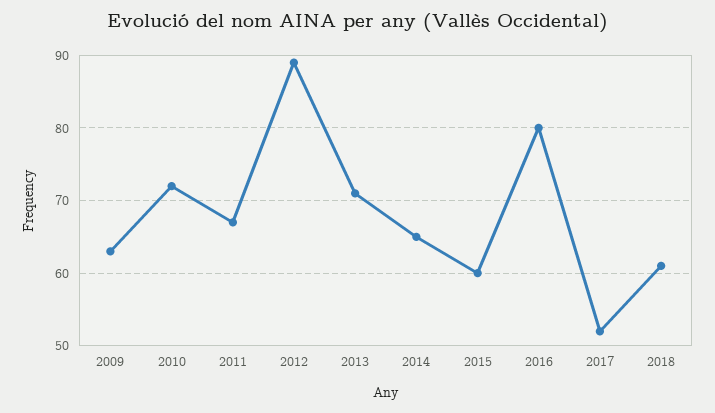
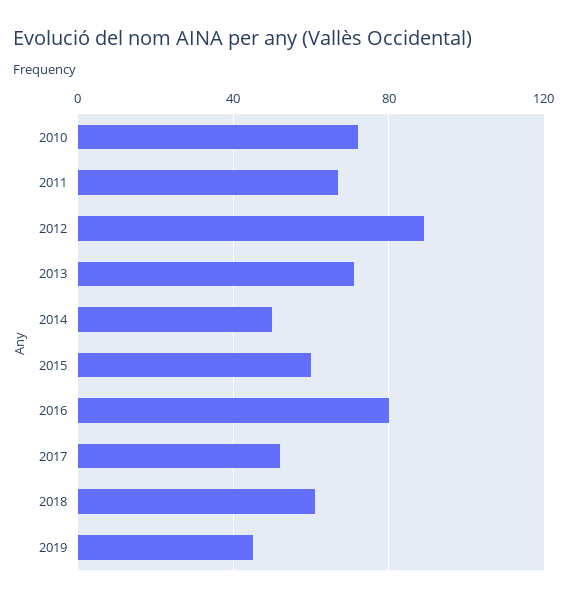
2009: 63 -> none
2014: 65 -> 50
2019: none -> 45

